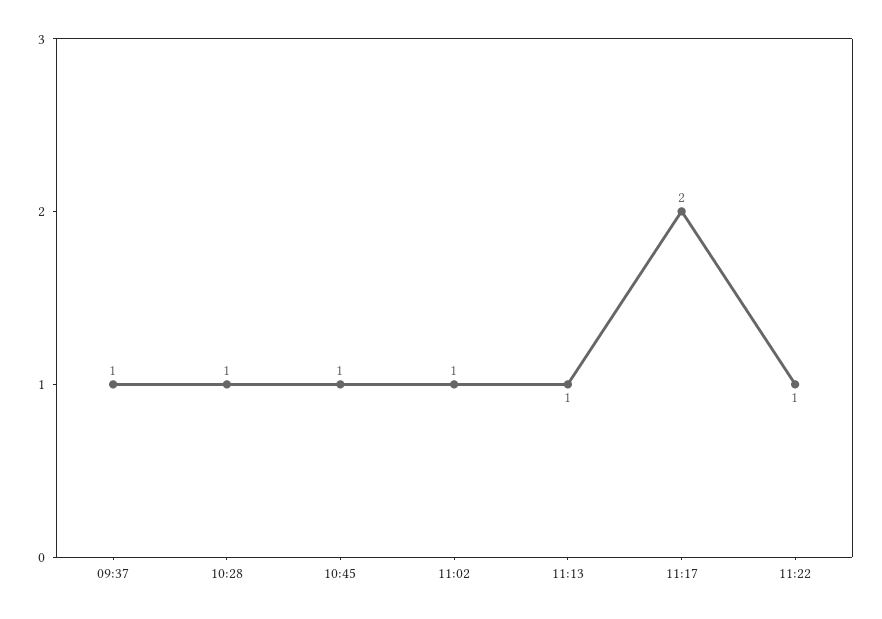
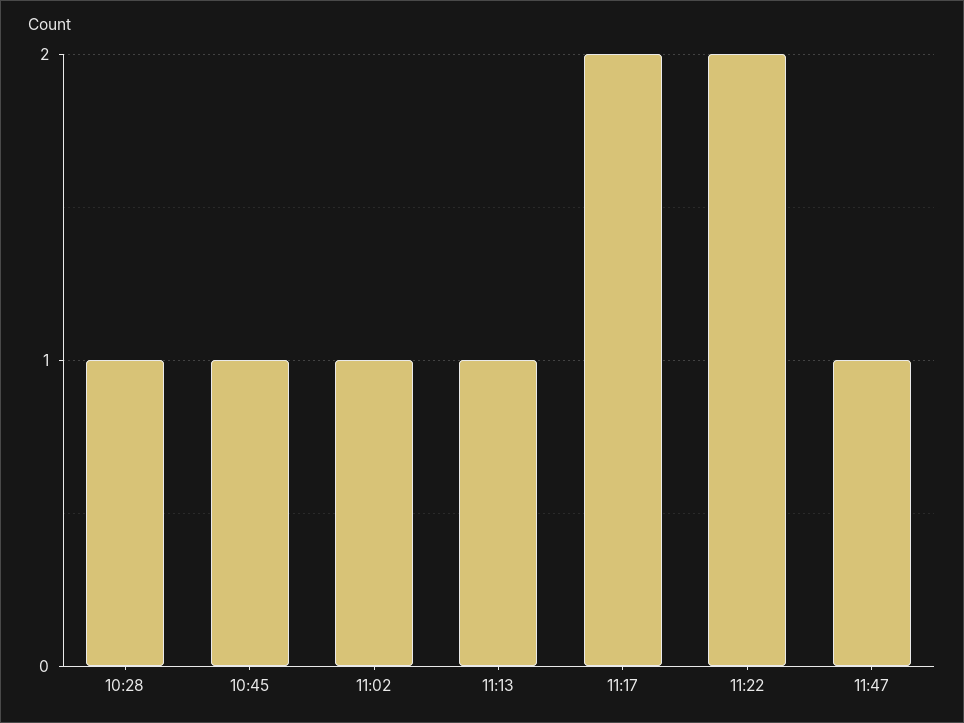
09:37: 1 -> none
11:22: 1 -> 2
11:47: none -> 1

